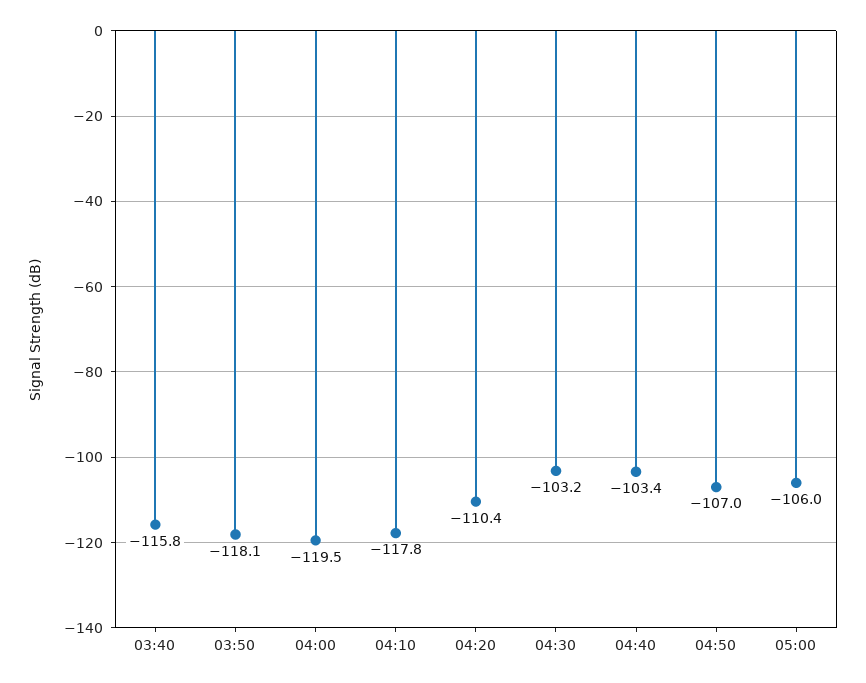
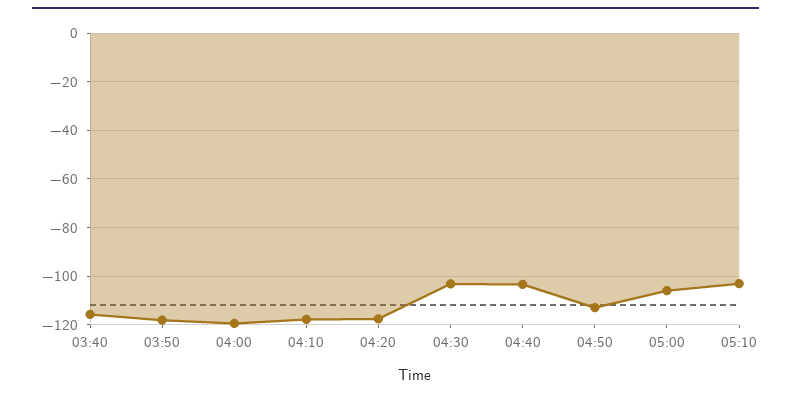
04:20: -110.4 -> -117.5
04:50: -107 -> -112.5
05:10: none -> -102.5

